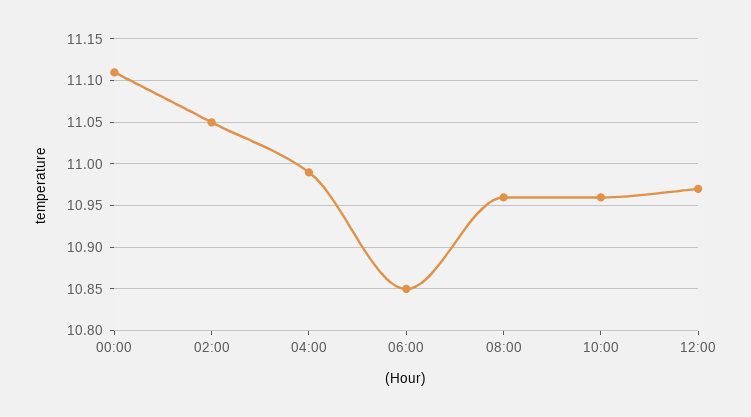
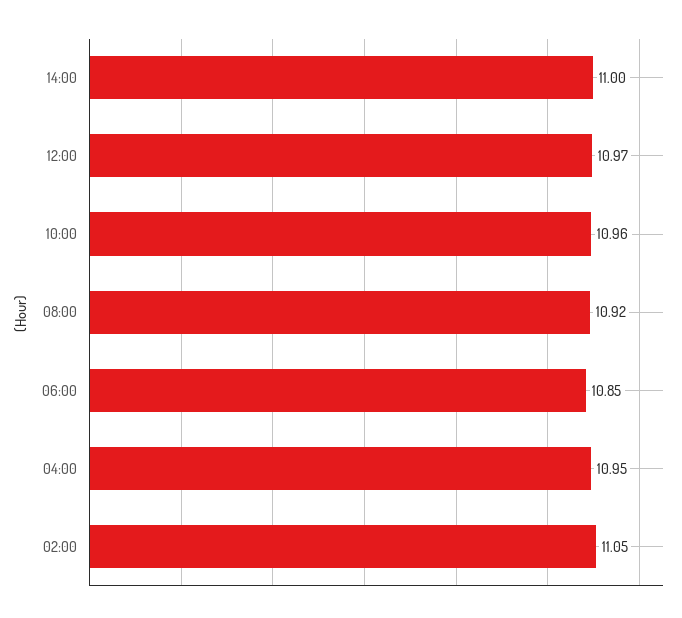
00:00: 11.11 -> none
04:00: 10.99 -> 10.95
08:00: 10.96 -> 10.92
14:00: none -> 11

